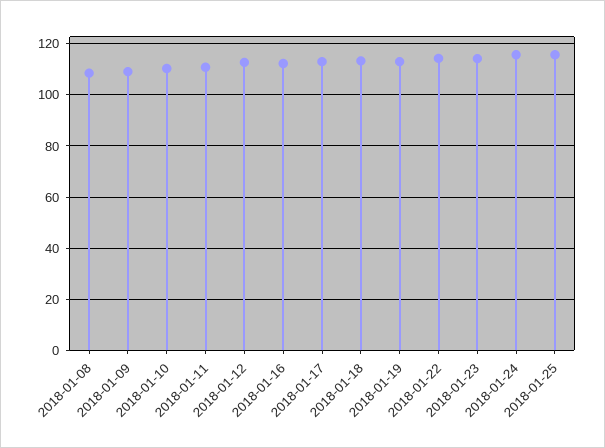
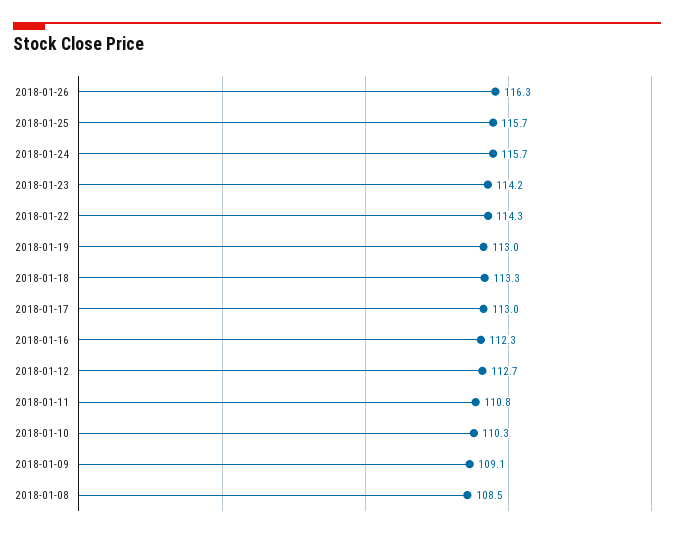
2018-01-26: none -> 116.3

